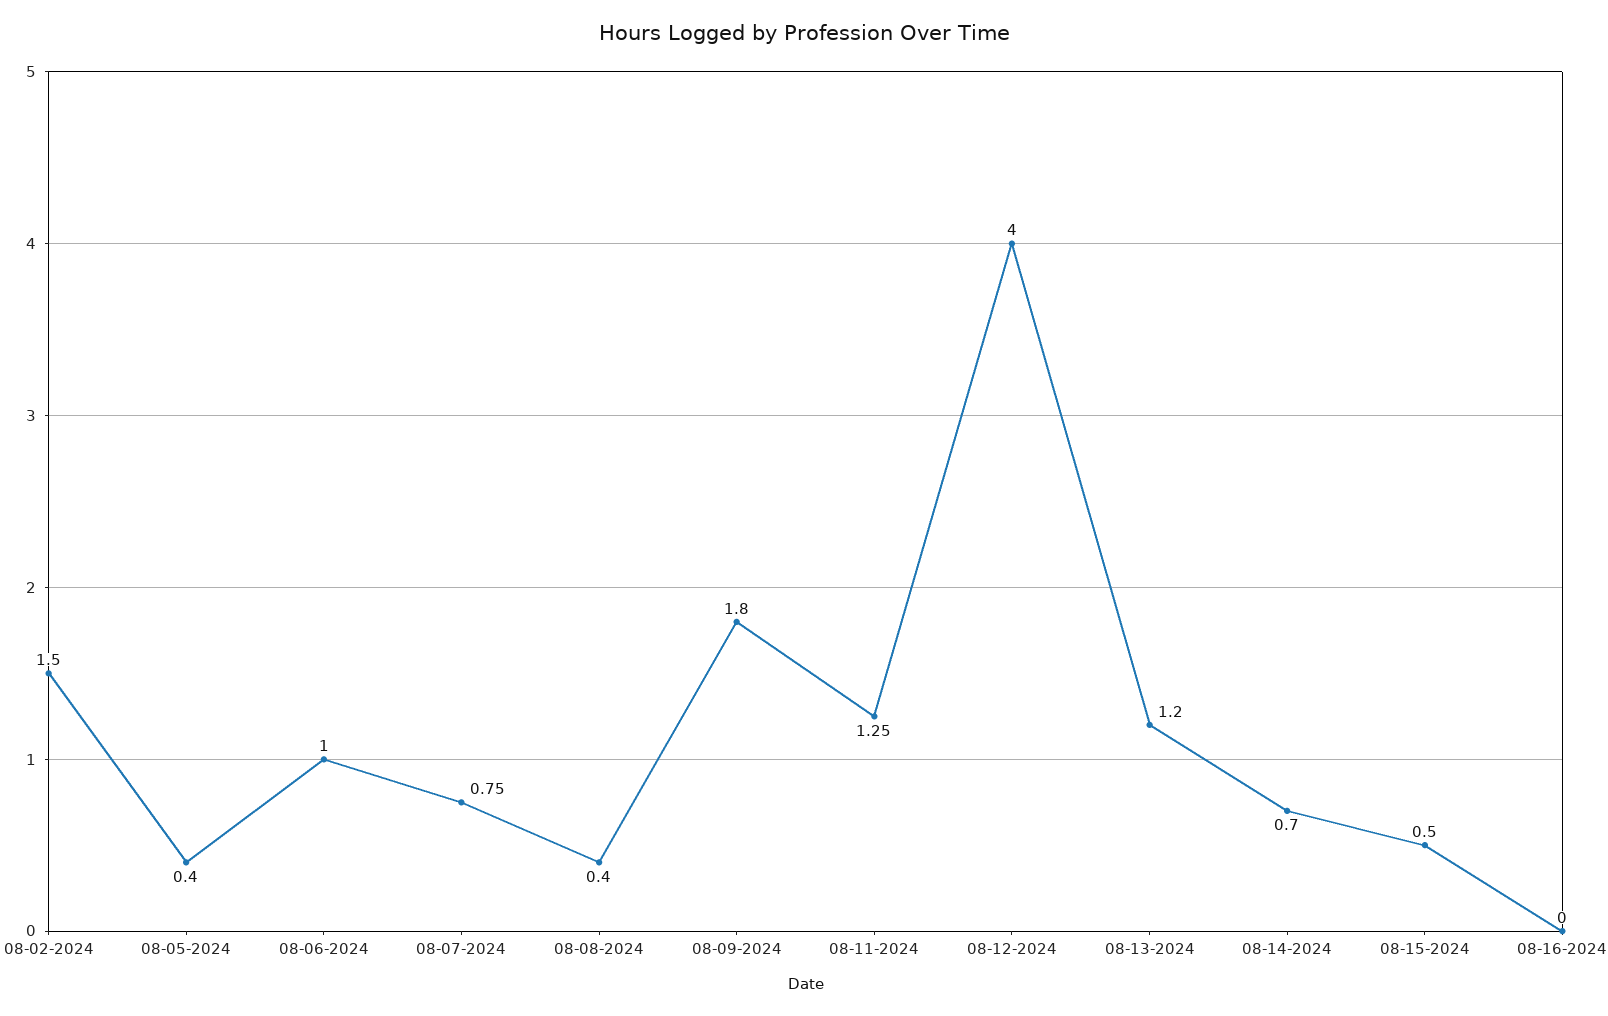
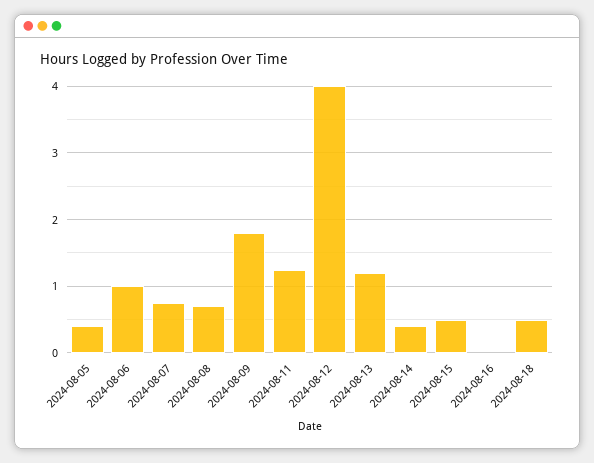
08-02-2024: 1.5 -> none
08-08-2024: 0.4 -> 0.7
08-14-2024: 0.7 -> 0.4
2024-08-18: none -> 0.5

